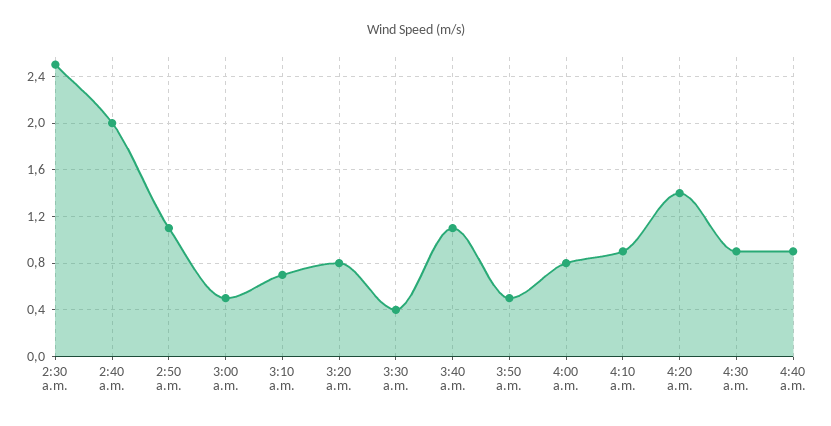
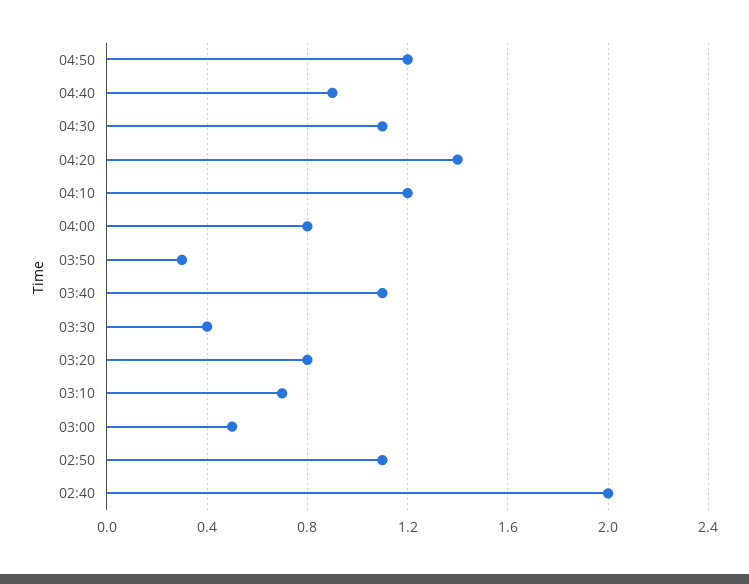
2:30 a.m.: 2.5 -> none
3:50 a.m.: 0.5 -> 0.3
4:10 a.m.: 0.9 -> 1.2
4:30 a.m.: 0.9 -> 1.1
04:50: none -> 1.2

